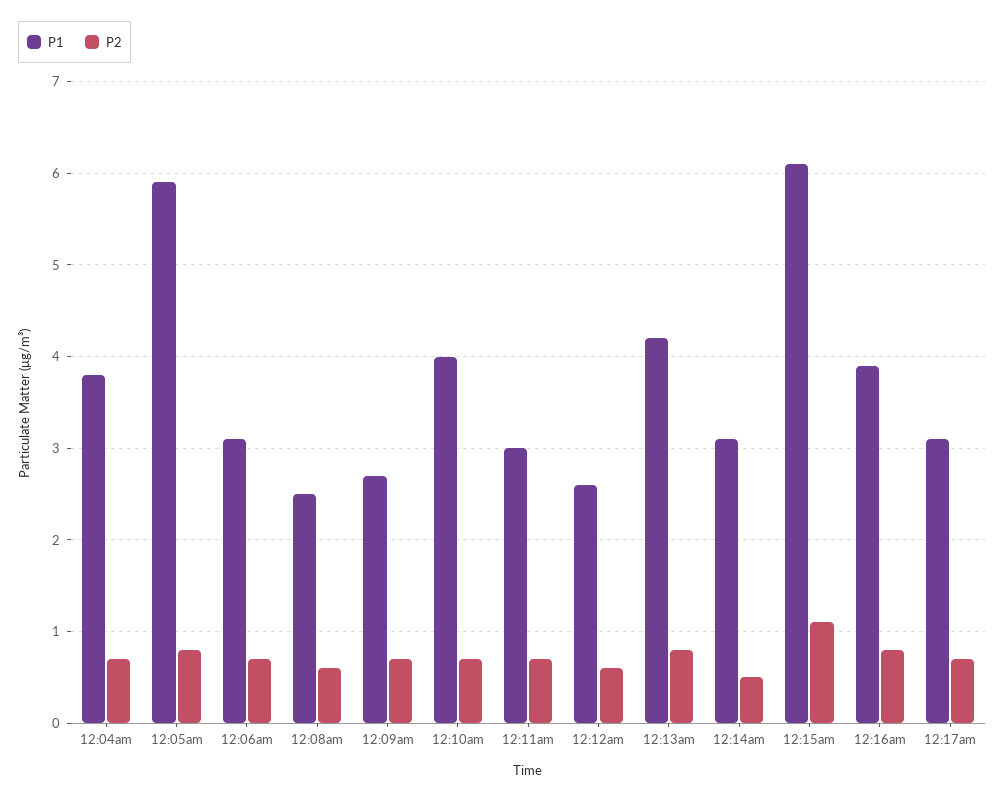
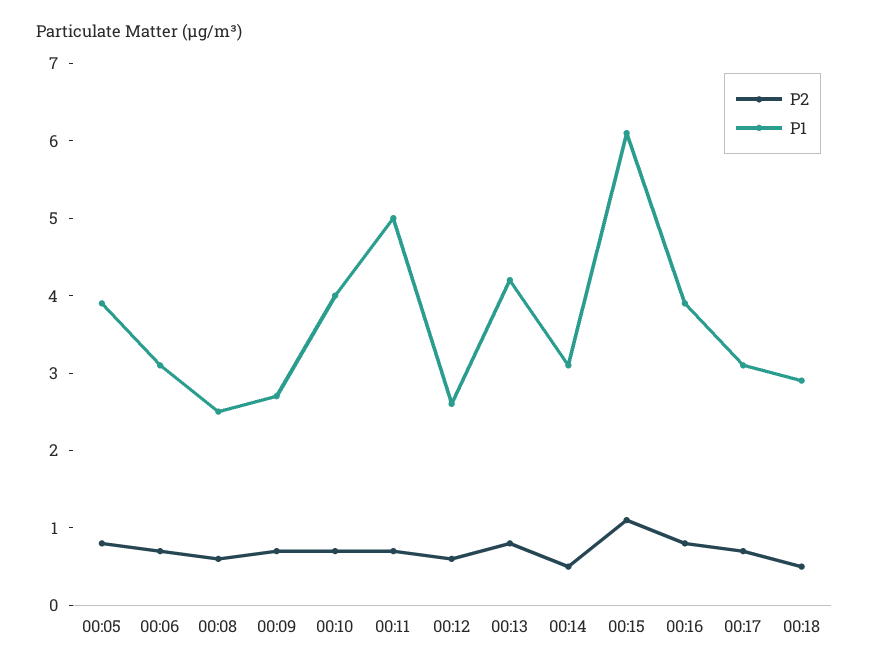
P1, 12:04am: 3.8 -> none
P2, 12:04am: 0.7 -> none
P1, 12:05am: 5.9 -> 4
P1, 12:11am: 3 -> 5
P2, 00:18: none -> 0.5
P1, 00:18: none -> 3

